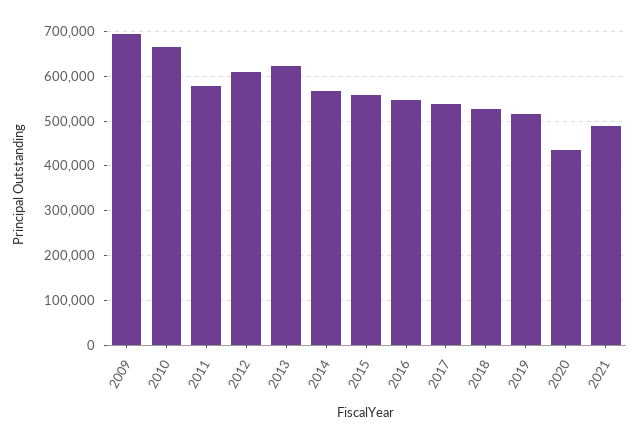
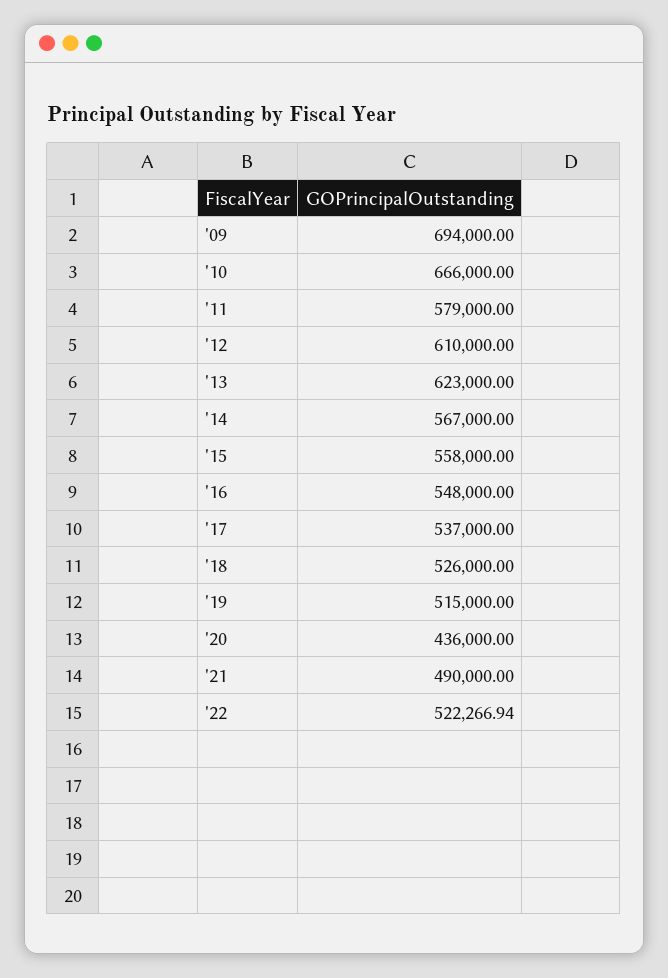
'22: none -> 522266.94

